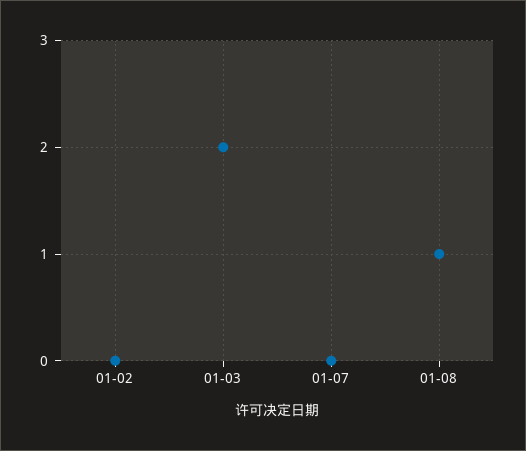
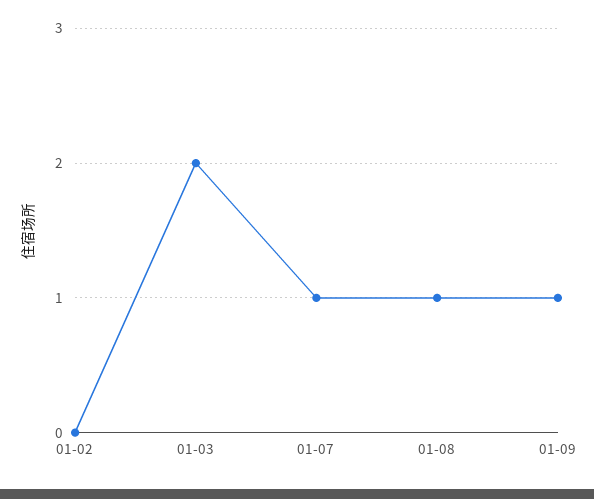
01-07: 0 -> 1
01-09: none -> 1

